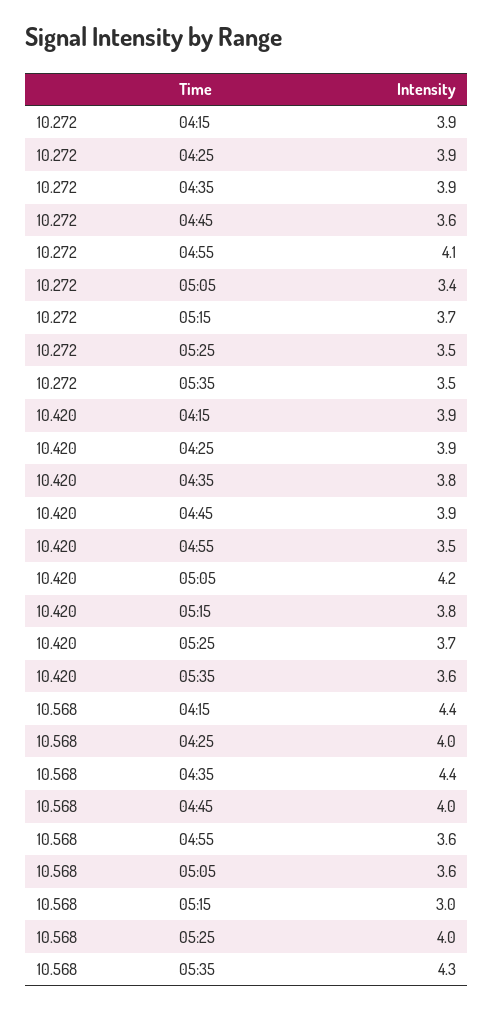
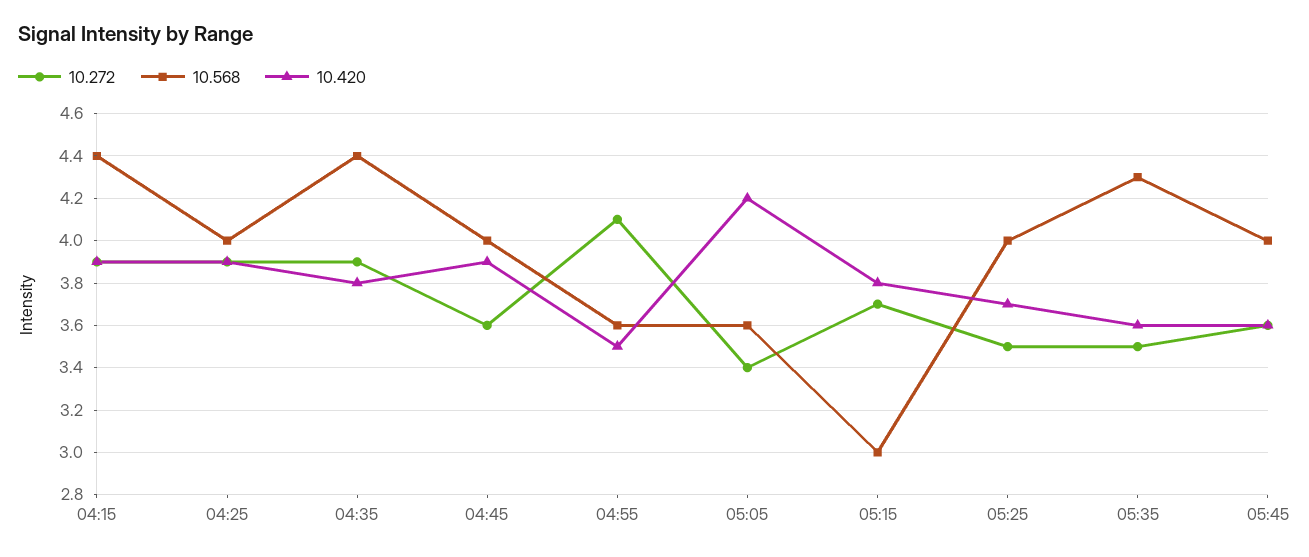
10.272, 05:45: none -> 3.6
10.568, 05:45: none -> 4
10.420, 05:45: none -> 3.6

